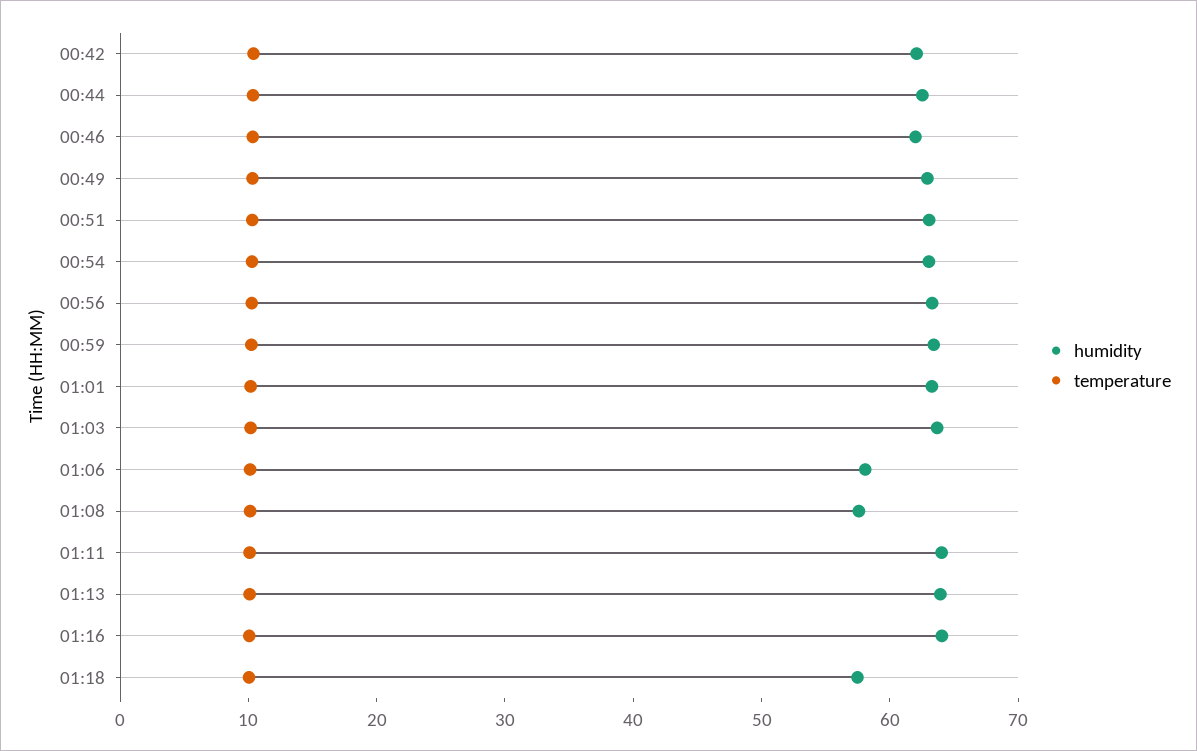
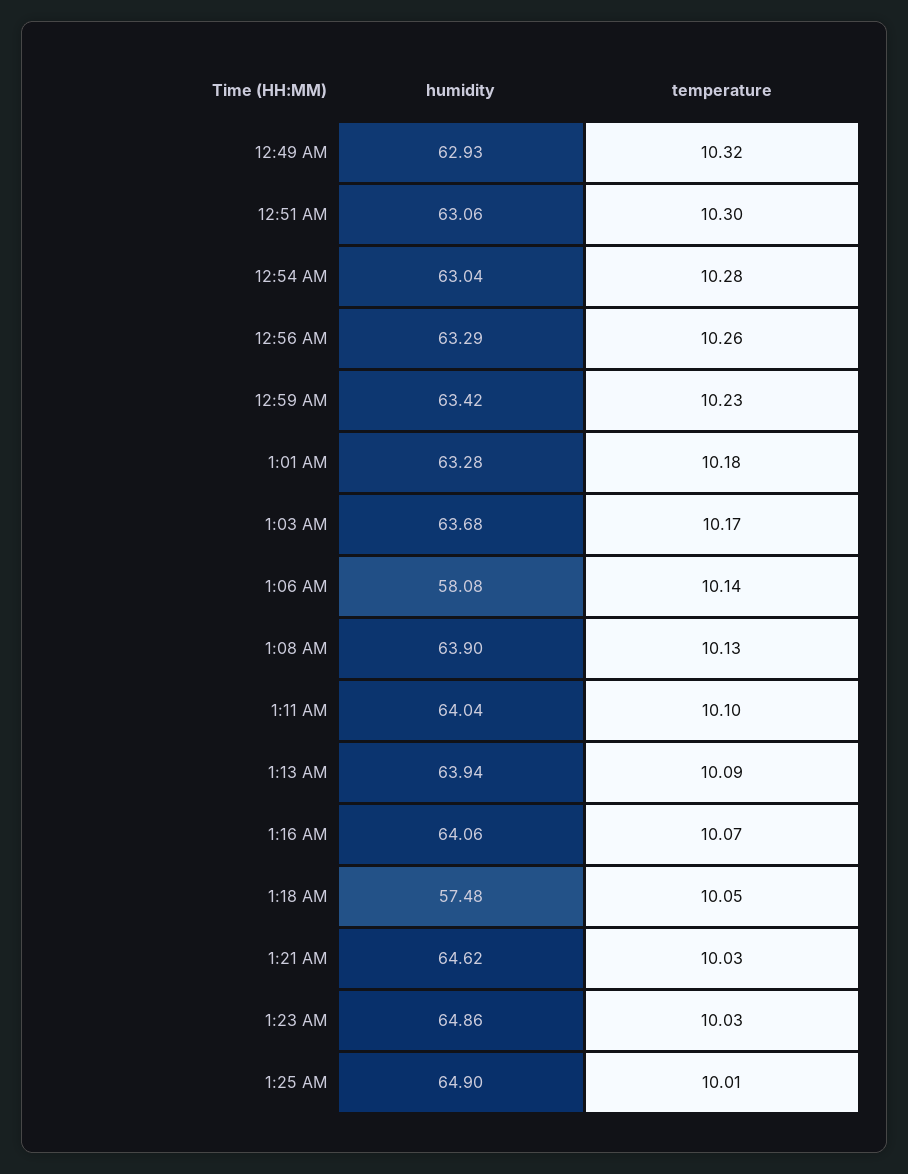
humidity, 00:42: 62 -> none
temperature, 00:42: 10 -> none
humidity, 00:44: 62 -> none
temperature, 00:44: 10 -> none
humidity, 00:46: 62 -> none
temperature, 00:46: 10 -> none
humidity, 01:08: 58 -> 63.9
humidity, 1:21 AM: none -> 64.62
temperature, 1:21 AM: none -> 10.03
humidity, 1:23 AM: none -> 64.86
temperature, 1:23 AM: none -> 10.03
humidity, 1:25 AM: none -> 64.9
temperature, 1:25 AM: none -> 10.01

